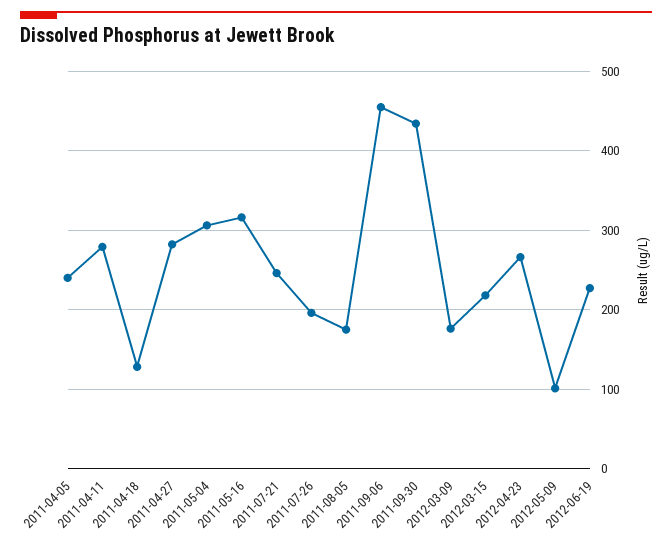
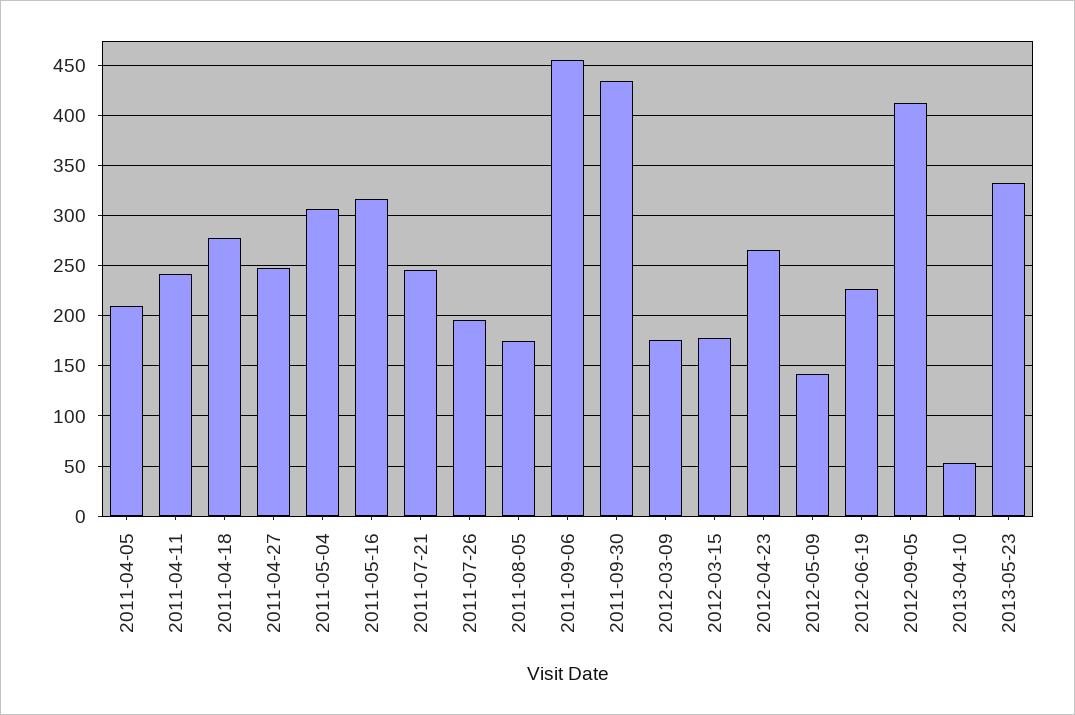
2011-04-05: 240 -> 210
2011-04-11: 280 -> 240
2011-04-18: 130 -> 280
2011-04-27: 280 -> 250
2012-03-15: 220 -> 180
2012-05-09: 100 -> 140
2012-09-05: none -> 410
2013-04-10: none -> 50
2013-05-23: none -> 330

